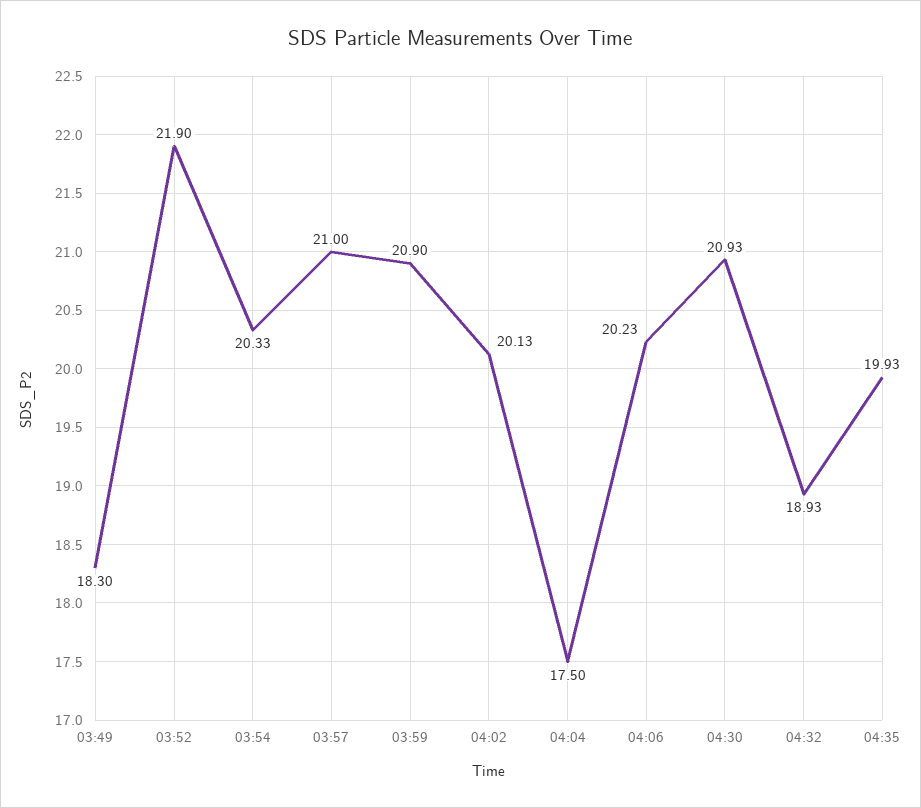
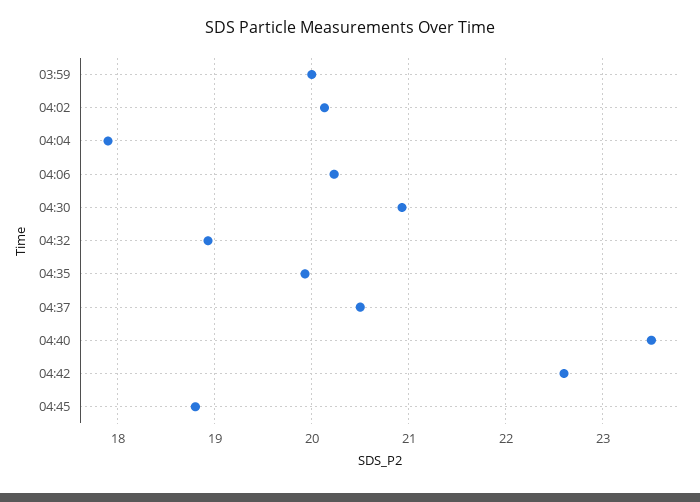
03:49: 18.3 -> none
03:52: 21.9 -> none
03:54: 20.33 -> none
03:57: 21 -> none
03:59: 20.9 -> 20
04:04: 17.5 -> 17.9
04:37: none -> 20.5
04:40: none -> 23.5
04:42: none -> 22.6
04:45: none -> 18.8

